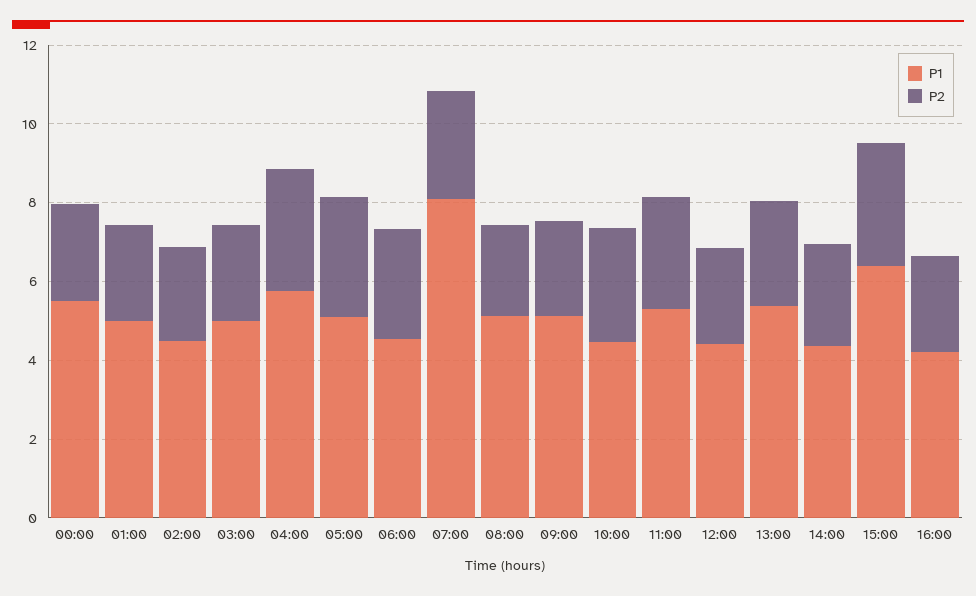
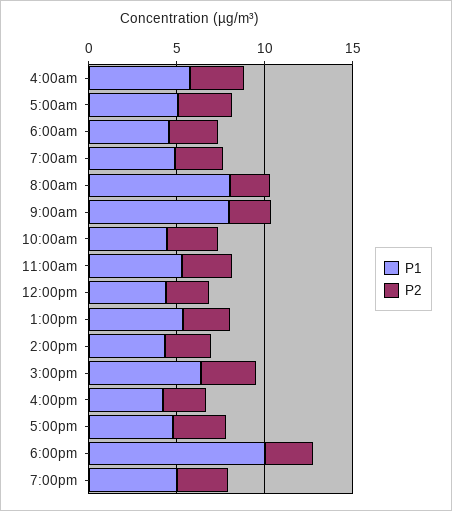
P1, 00:00: 5.5 -> none
P2, 00:00: 2.5 -> none
P1, 01:00: 5 -> none
P2, 01:00: 2.5 -> none
P1, 02:00: 4.5 -> none
P2, 02:00: 2.5 -> none
P1, 03:00: 5 -> none
P2, 03:00: 2.5 -> none
P1, 07:00: 8 -> 5
P1, 08:00: 5 -> 8
P1, 09:00: 5 -> 8
P1, 5:00pm: none -> 5
P2, 5:00pm: none -> 3
P1, 6:00pm: none -> 10
P2, 6:00pm: none -> 3
P1, 7:00pm: none -> 5
P2, 7:00pm: none -> 3

